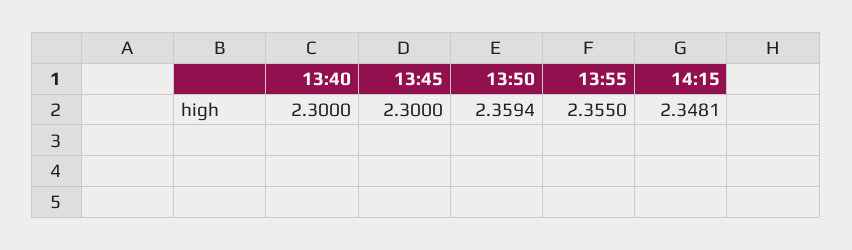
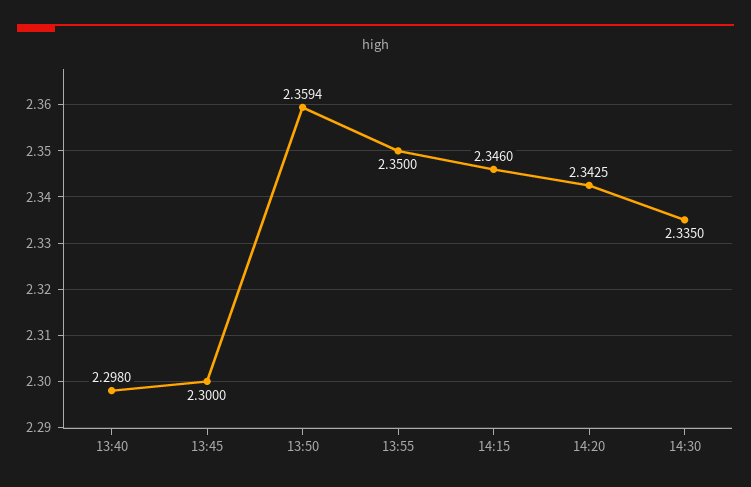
13:40: 2.3 -> 2.298
13:55: 2.355 -> 2.35
14:15: 2.3481 -> 2.346
14:20: none -> 2.3425
14:30: none -> 2.335

